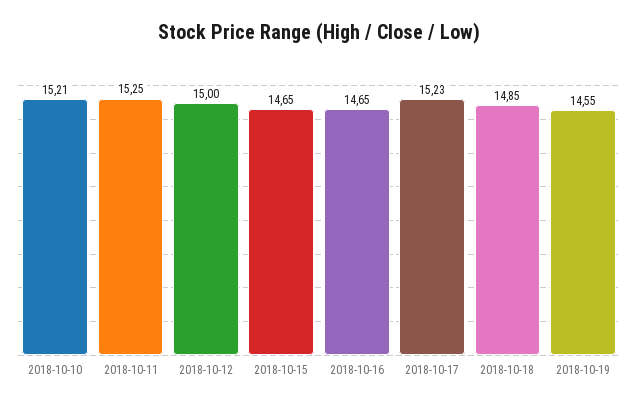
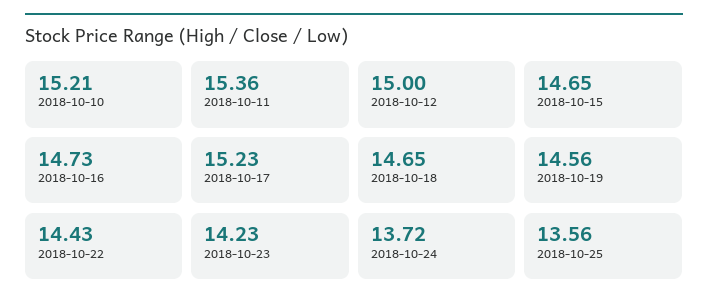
2018-10-11: 15.25 -> 15.36
2018-10-16: 14.65 -> 14.73
2018-10-18: 14.85 -> 14.65
2018-10-19: 14.55 -> 14.56
2018-10-22: none -> 14.43
2018-10-23: none -> 14.23
2018-10-24: none -> 13.72
2018-10-25: none -> 13.56

